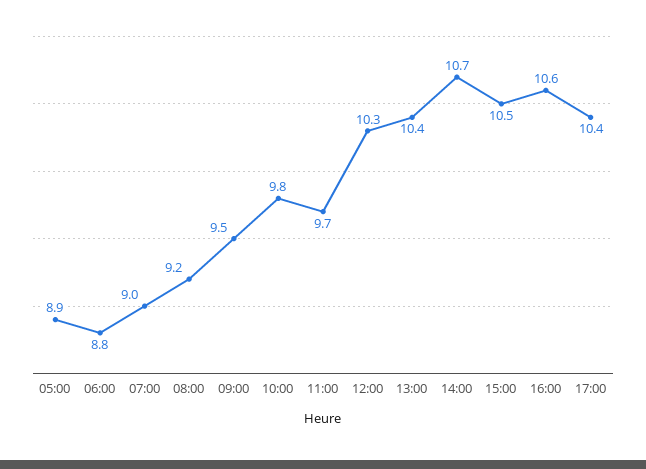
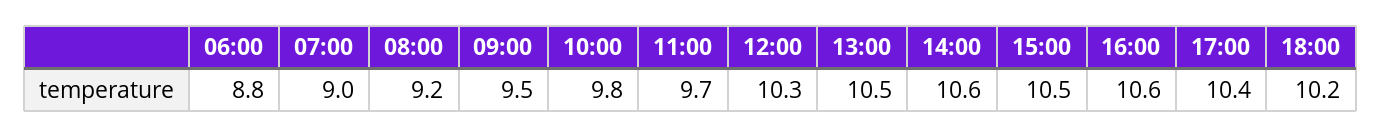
05:00: 8.9 -> none
13:00: 10.4 -> 10.5
14:00: 10.7 -> 10.6
18:00: none -> 10.2

